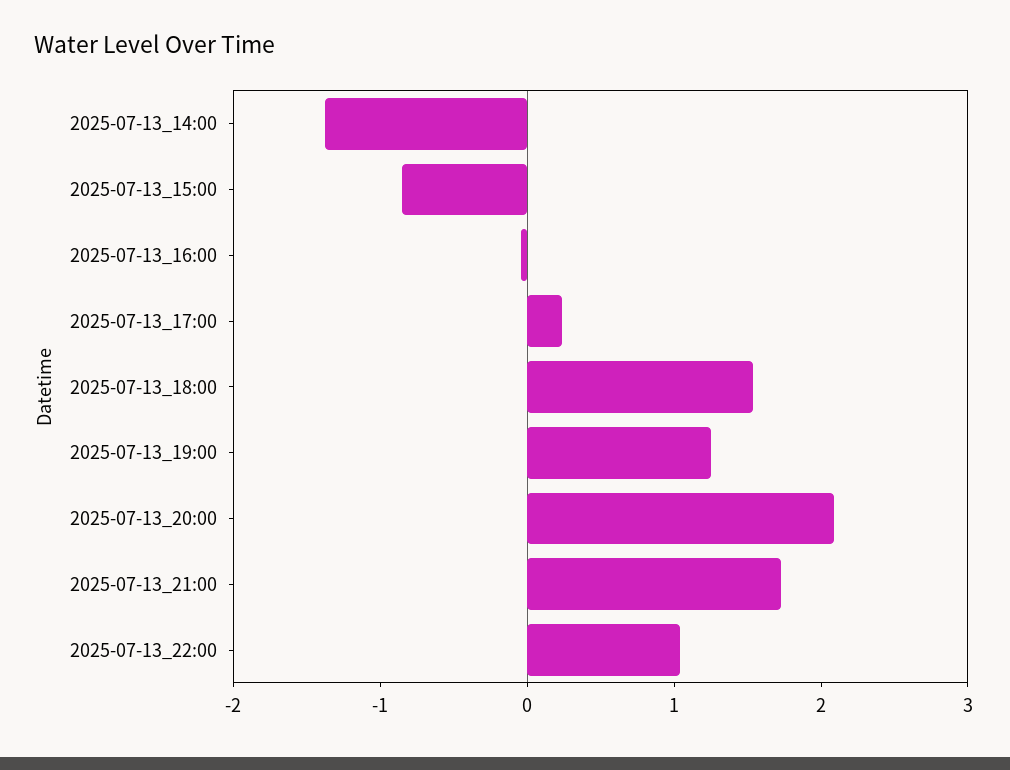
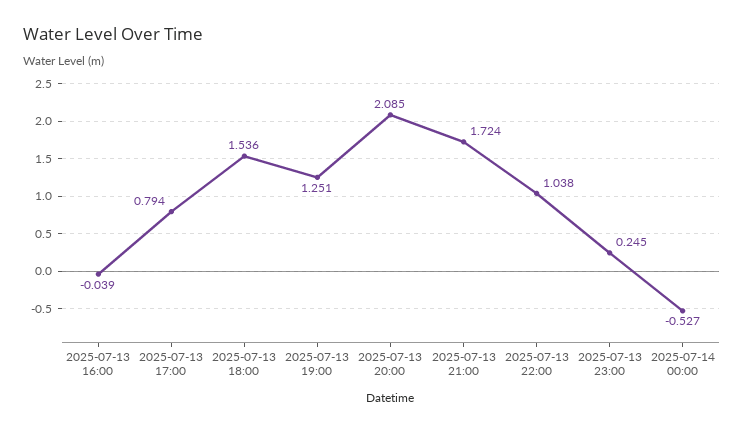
2025-07-13_14:00: -1.4 -> none
2025-07-13_15:00: -0.8 -> none
2025-07-13_17:00: 0.2 -> 0.794
2025-07-13 23:00: none -> 0.245
2025-07-14 00:00: none -> -0.527

